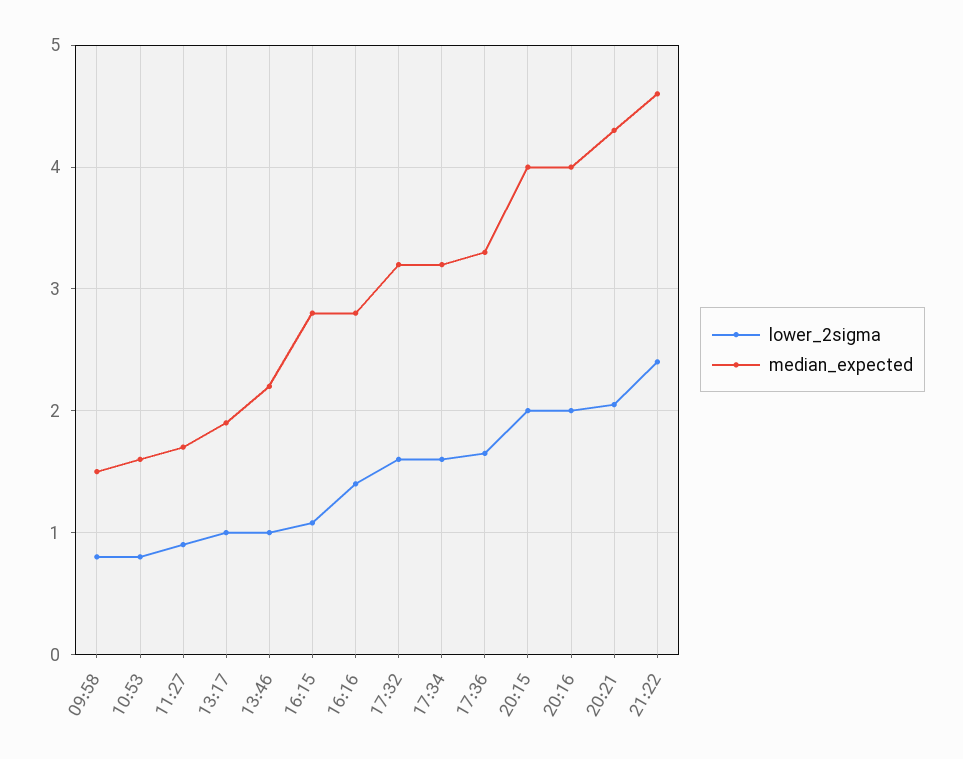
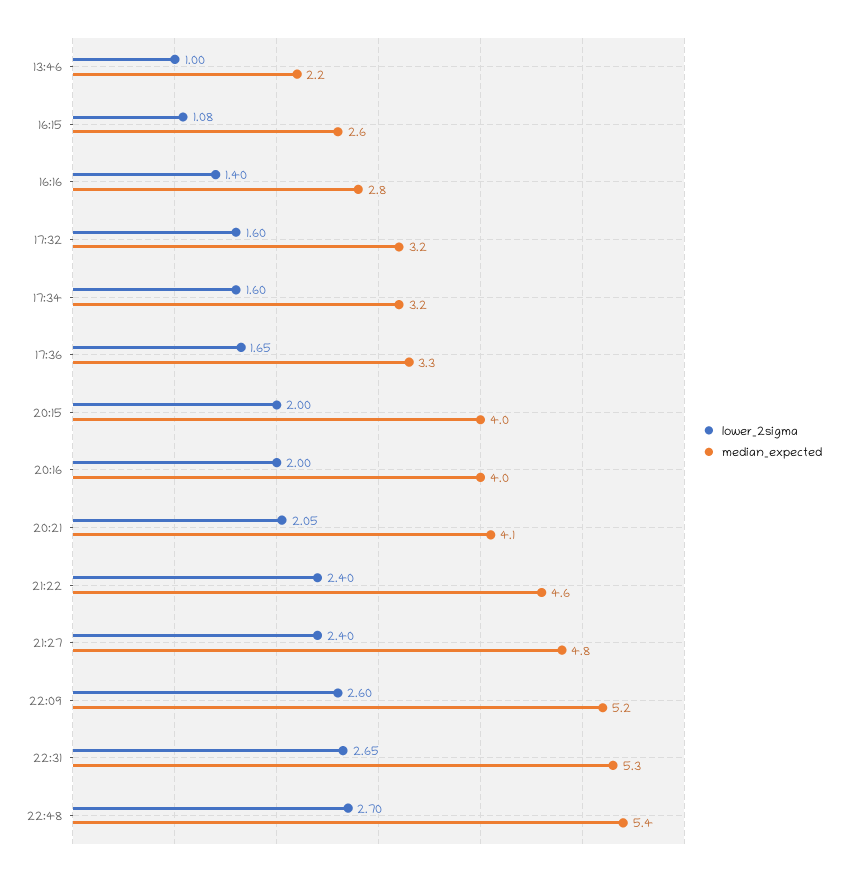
lower_2sigma, 09:58: 0.8 -> none
median_expected, 09:58: 1.5 -> none
lower_2sigma, 10:53: 0.8 -> none
median_expected, 10:53: 1.6 -> none
lower_2sigma, 11:27: 0.9 -> none
median_expected, 11:27: 1.7 -> none
lower_2sigma, 13:17: 1 -> none
median_expected, 13:17: 1.9 -> none
median_expected, 16:15: 2.8 -> 2.6
median_expected, 20:21: 4.3 -> 4.1
lower_2sigma, 21:27: none -> 2.4
median_expected, 21:27: none -> 4.8
lower_2sigma, 22:09: none -> 2.6
median_expected, 22:09: none -> 5.2
lower_2sigma, 22:31: none -> 2.65
median_expected, 22:31: none -> 5.3
lower_2sigma, 22:48: none -> 2.7
median_expected, 22:48: none -> 5.4

